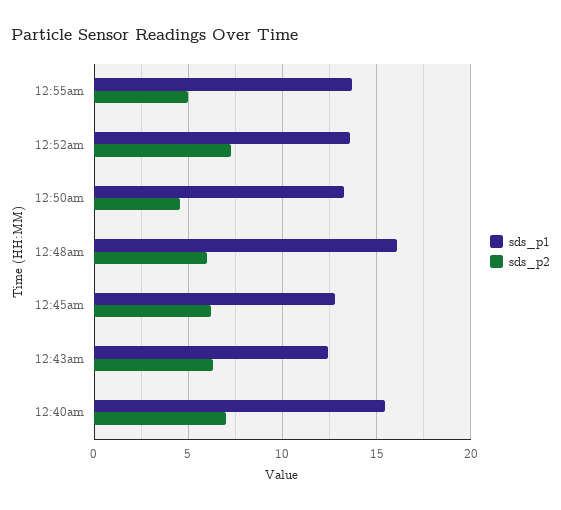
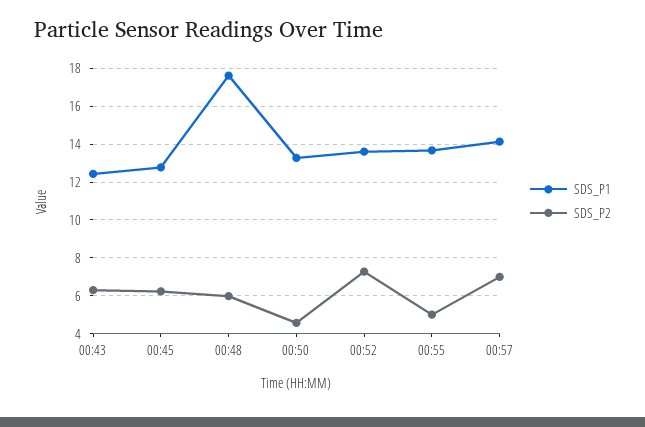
sds_p1, 12:48am: 16 -> 17.5
sds_p1, 12:40am: 15.5 -> none
sds_p2, 12:40am: 7 -> none
sds_p1, 00:57: none -> 14
sds_p2, 00:57: none -> 7

